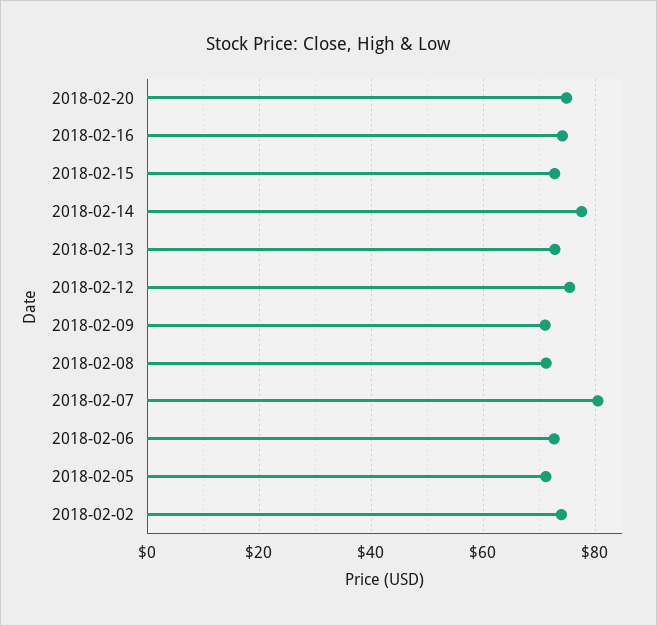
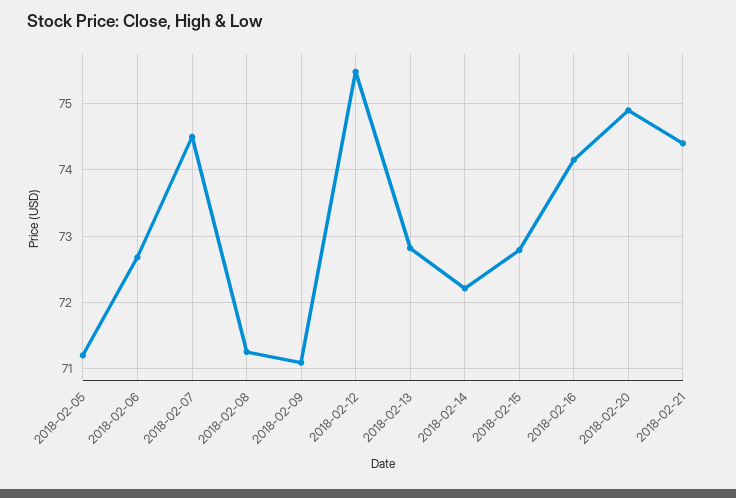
2018-02-14: 78 -> 72.2
2018-02-07: 80 -> 74.5
2018-02-02: 74 -> none
2018-02-21: none -> 74.4

